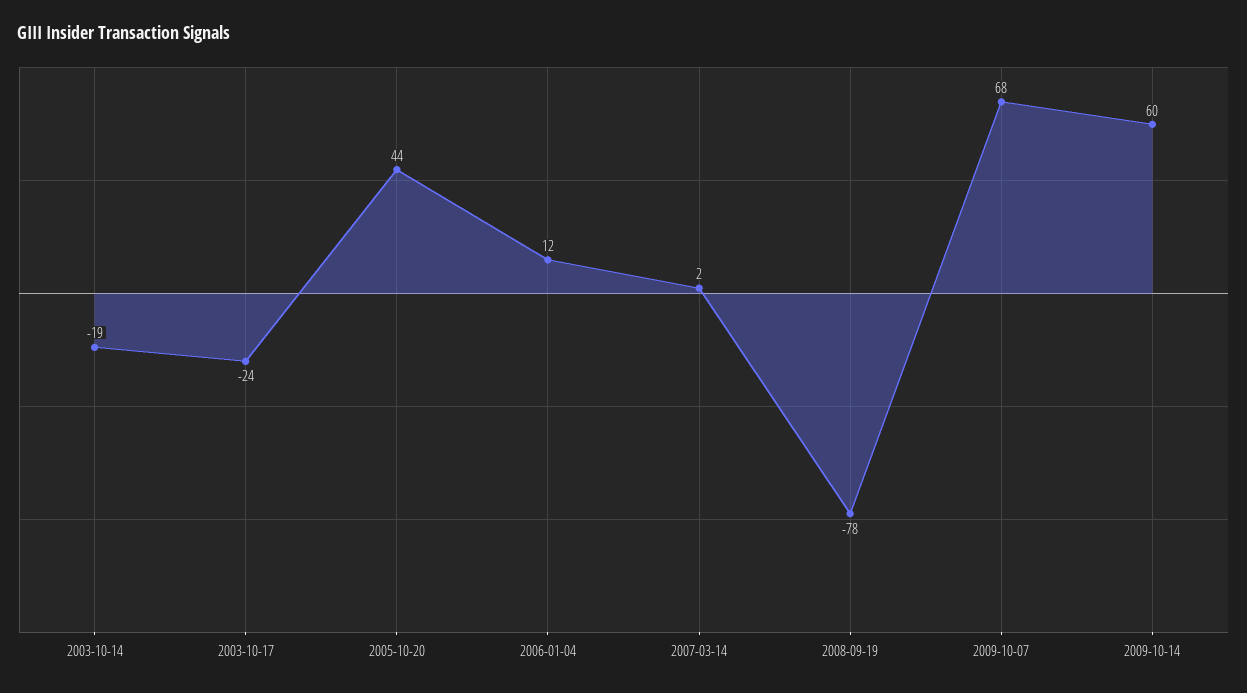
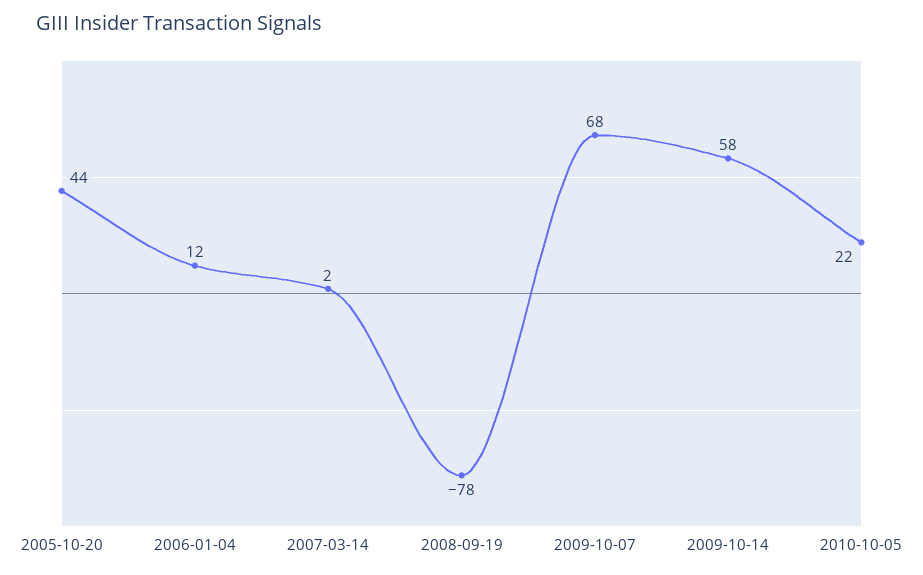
2003-10-14: -19 -> none
2003-10-17: -24 -> none
2009-10-14: 60 -> 58
2010-10-05: none -> 22

